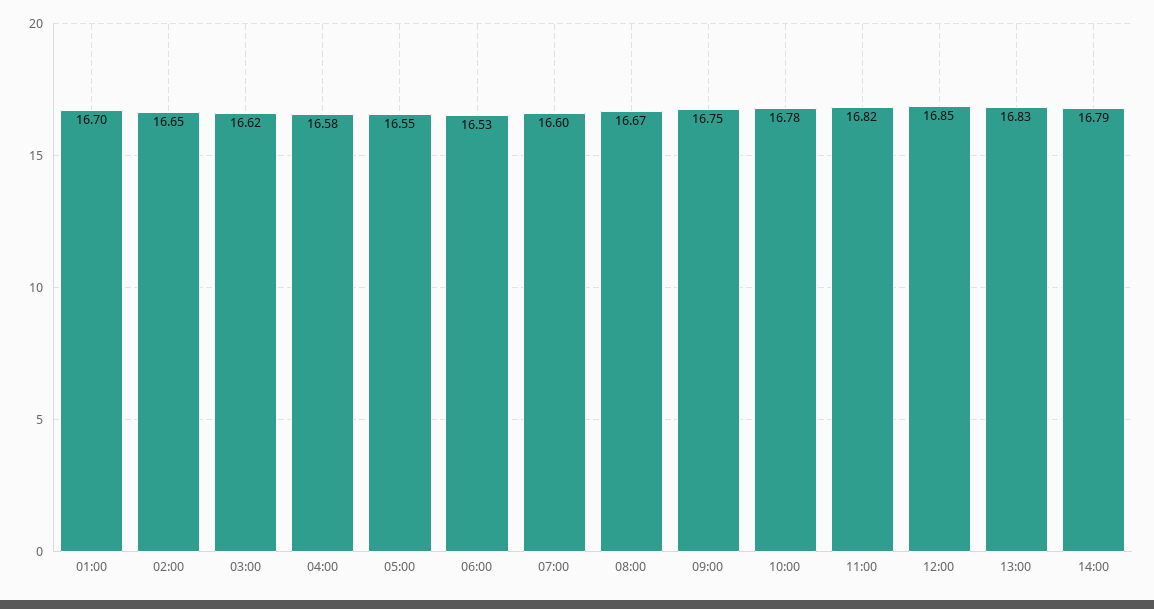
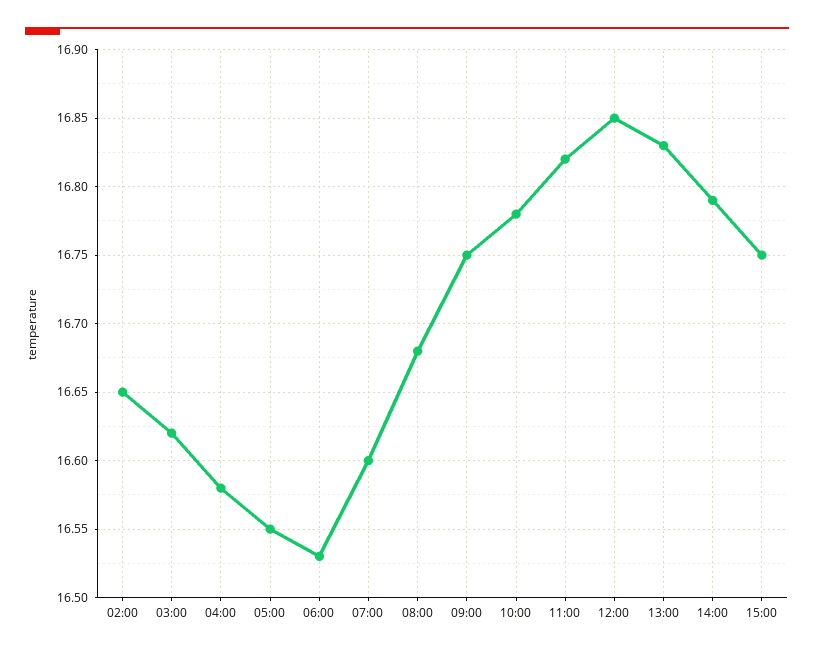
01:00: 16.7 -> none
08:00: 16.67 -> 16.68
15:00: none -> 16.75

